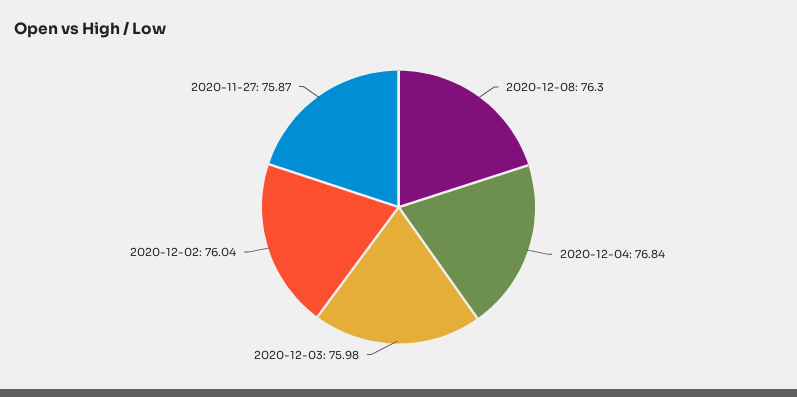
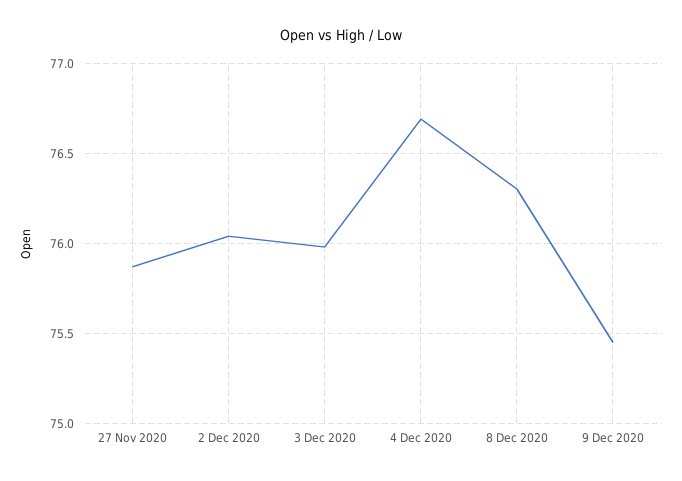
2020-12-04: 76.84 -> 76.7
9 Dec 2020: none -> 75.45

